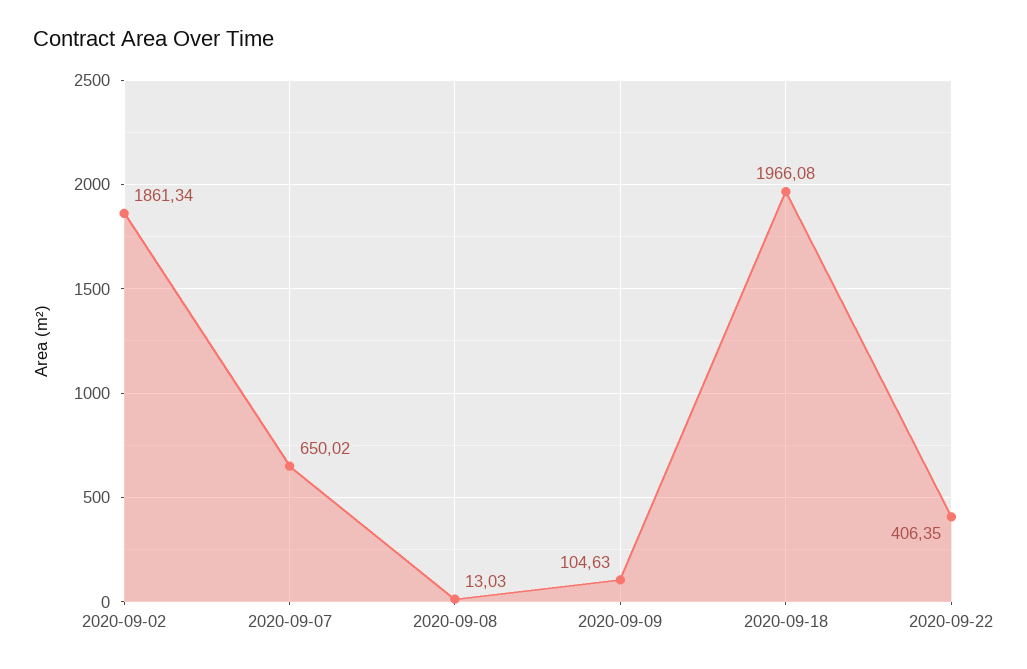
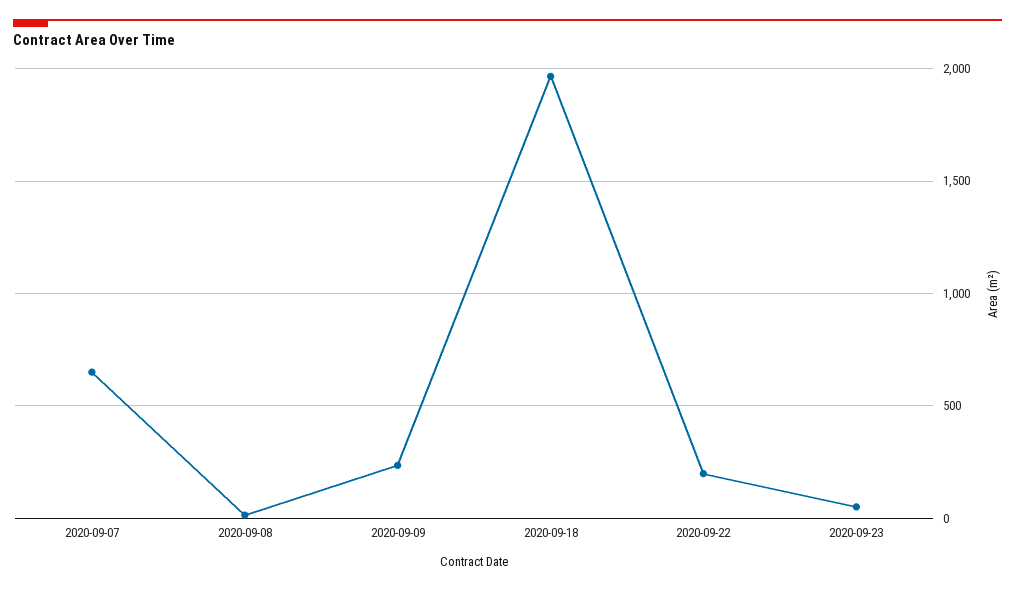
2020-09-02: 1861.34 -> none
2020-09-09: 104.63 -> 250
2020-09-22: 406.35 -> 200
2020-09-23: none -> 50

